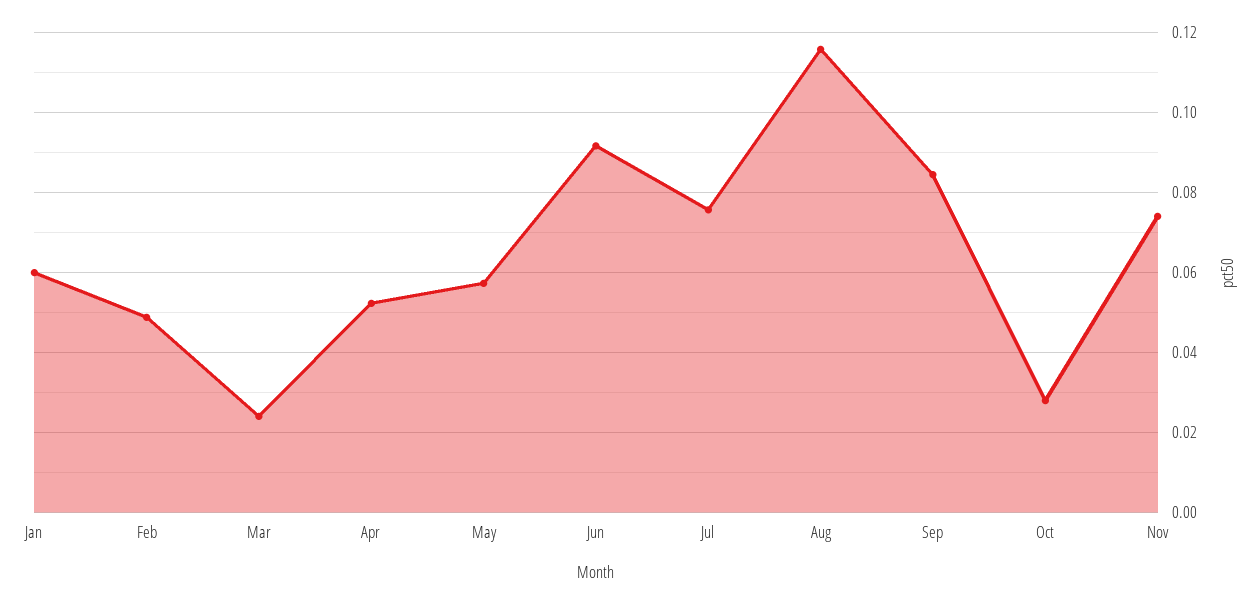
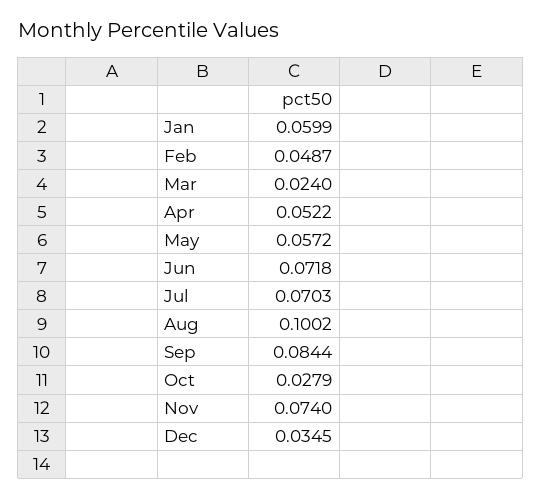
Jun: 0.092 -> 0.0718
Jul: 0.076 -> 0.0703
Aug: 0.116 -> 0.1002
Dec: none -> 0.0345

